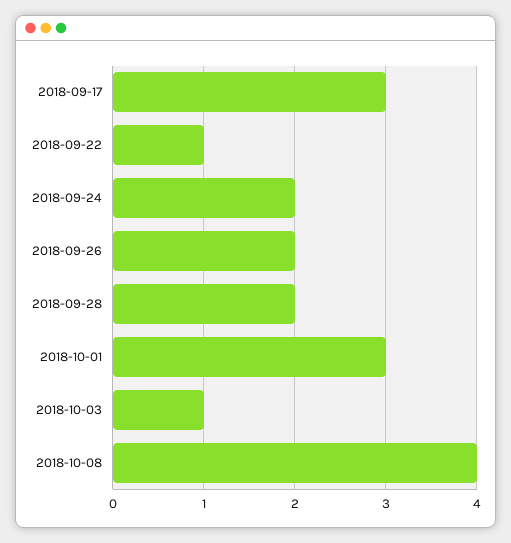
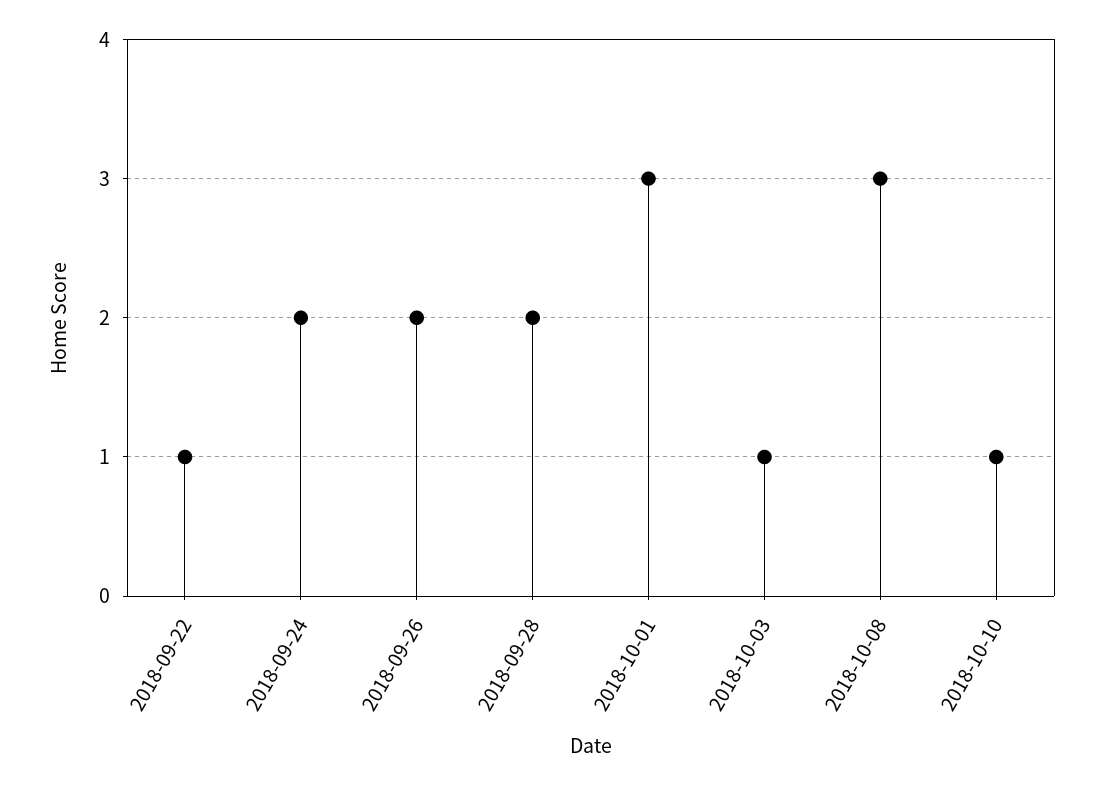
2018-09-17: 3 -> none
2018-10-08: 4 -> 3
2018-10-10: none -> 1

